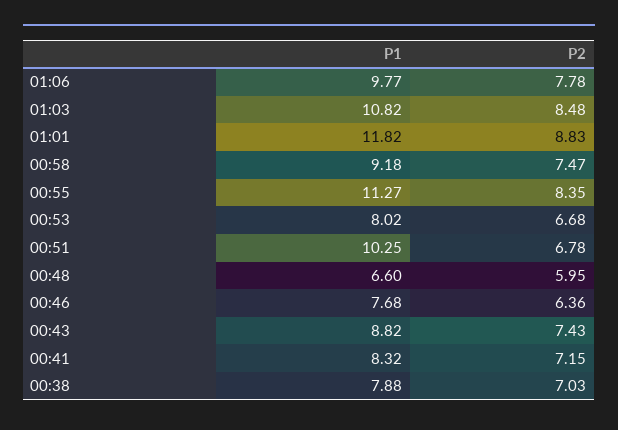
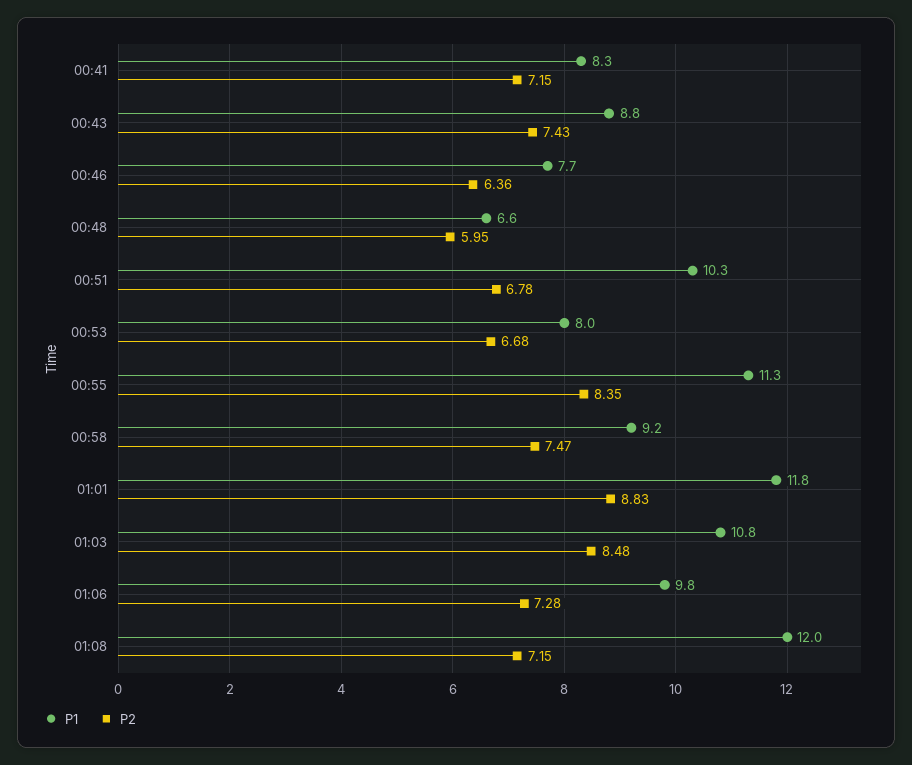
P2, 01:06: 7.78 -> 7.28
P1, 00:38: 7.88 -> none
P2, 00:38: 7.03 -> none
P1, 01:08: none -> 12
P2, 01:08: none -> 7.15

